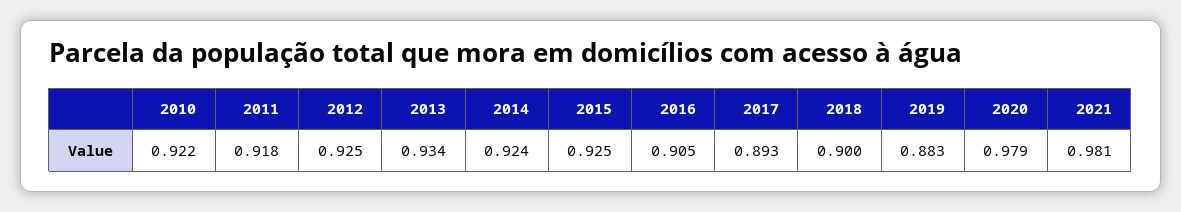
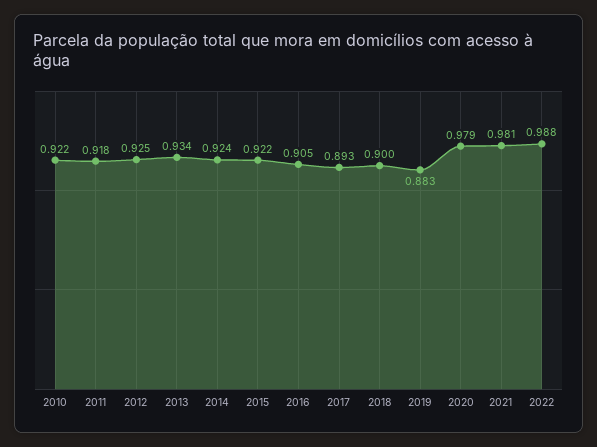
2015: 0.925 -> 0.922
2022: none -> 0.988

